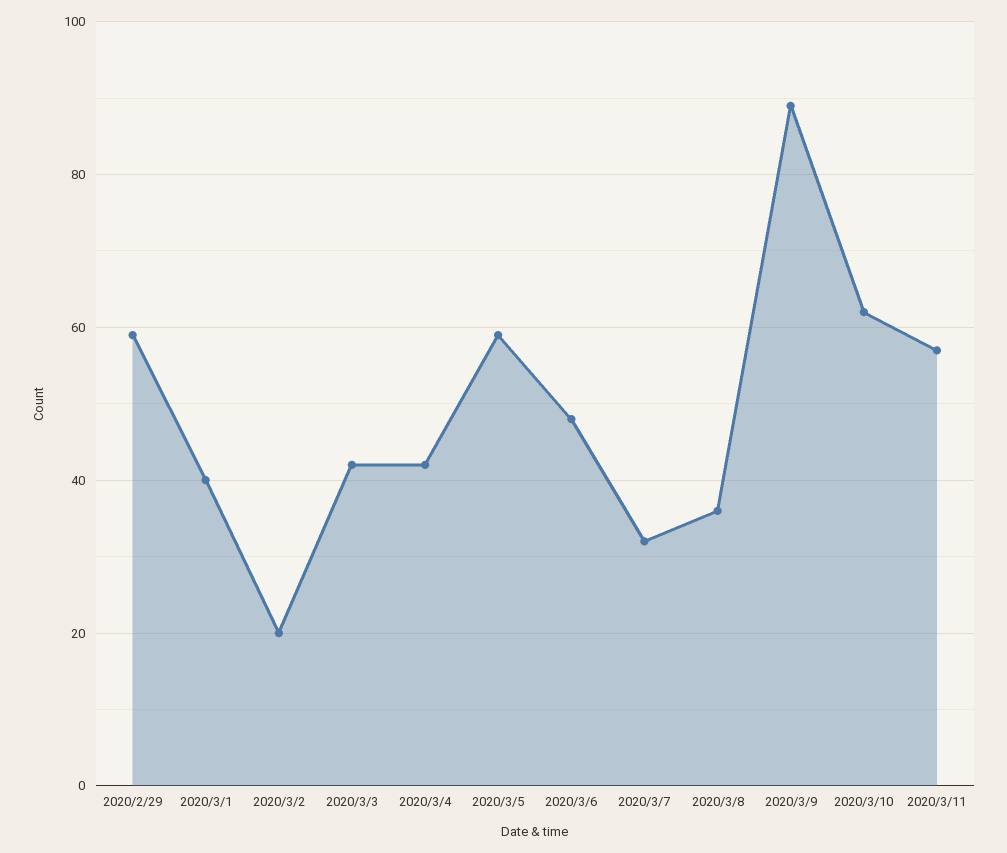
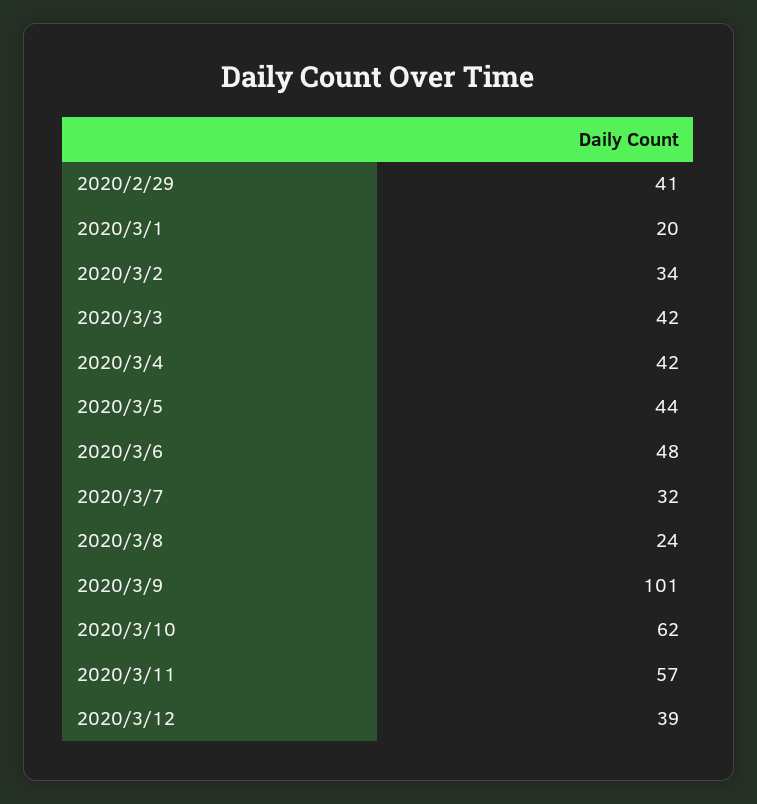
2020/2/29: 60 -> 41
2020/3/1: 40 -> 20
2020/3/2: 20 -> 34
2020/3/5: 60 -> 44
2020/3/8: 35 -> 24
2020/3/9: 90 -> 101
2020/3/12: none -> 39

